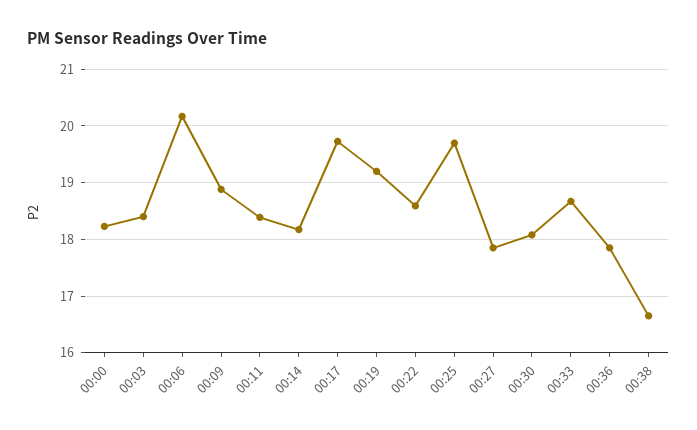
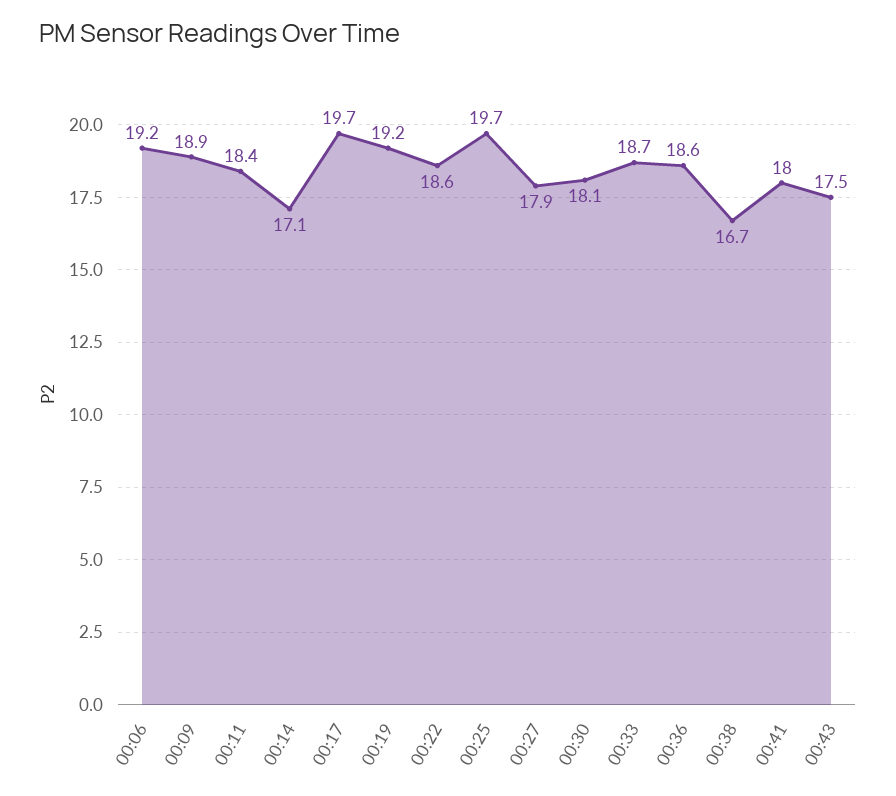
00:00: 18.2 -> none
00:03: 18.4 -> none
00:06: 20.2 -> 19.2
00:14: 18.2 -> 17.1
00:36: 17.8 -> 18.6
00:41: none -> 18
00:43: none -> 17.5

